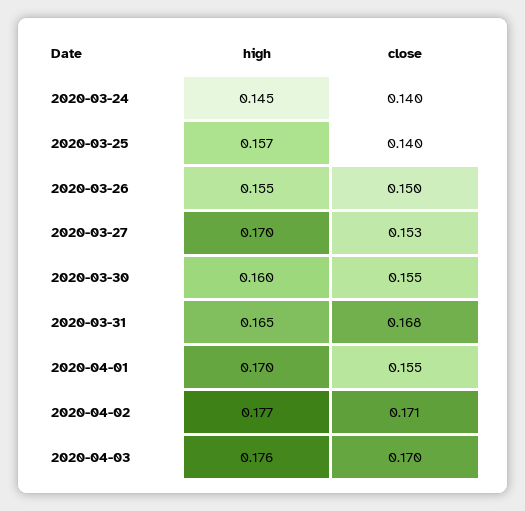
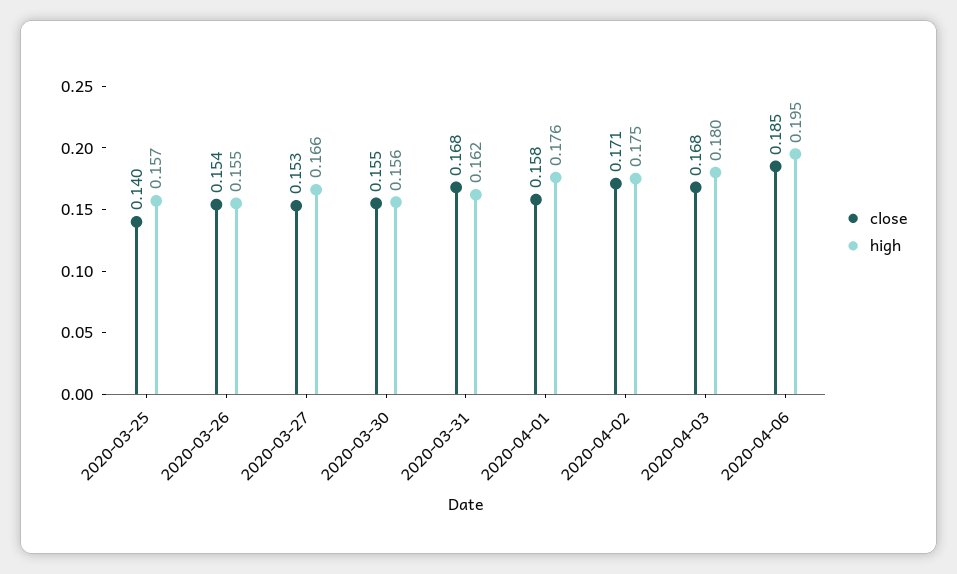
high, 2020-03-24: 0.145 -> none
close, 2020-03-24: 0.14 -> none
close, 2020-03-26: 0.15 -> 0.154
high, 2020-03-27: 0.17 -> 0.166
high, 2020-03-30: 0.16 -> 0.156
high, 2020-03-31: 0.165 -> 0.162
high, 2020-04-01: 0.17 -> 0.176
close, 2020-04-01: 0.155 -> 0.158
high, 2020-04-02: 0.177 -> 0.175
high, 2020-04-03: 0.176 -> 0.18
close, 2020-04-03: 0.17 -> 0.168
close, 2020-04-06: none -> 0.185
high, 2020-04-06: none -> 0.195

